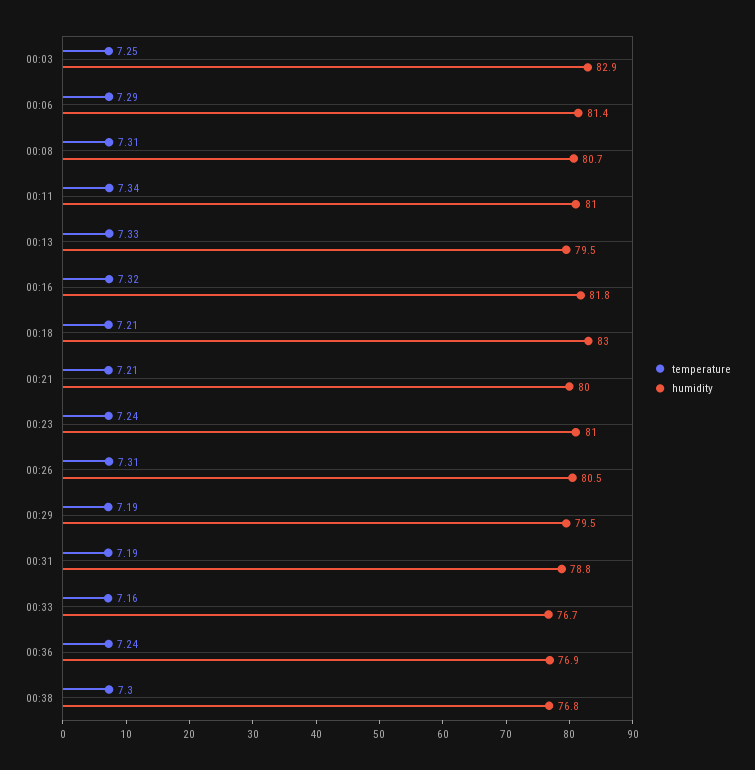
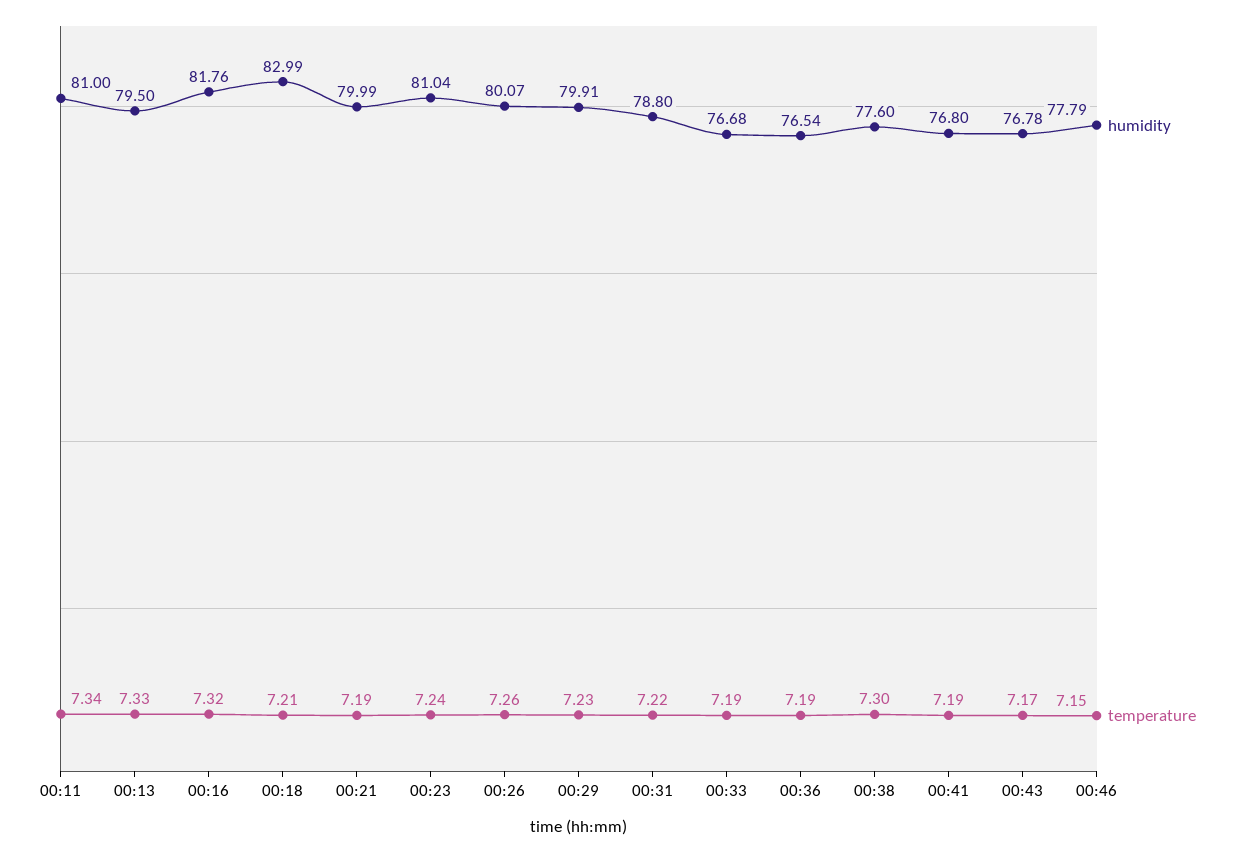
temperature, 00:03: 7.25 -> none
humidity, 00:03: 82.9 -> none
temperature, 00:06: 7.29 -> none
humidity, 00:06: 81.4 -> none
temperature, 00:08: 7.31 -> none
humidity, 00:08: 80.7 -> none
temperature, 00:21: 7.21 -> 7.19
temperature, 00:26: 7.31 -> 7.26
humidity, 00:26: 80.5 -> 80.07
temperature, 00:29: 7.19 -> 7.23
humidity, 00:29: 79.5 -> 79.91
temperature, 00:31: 7.19 -> 7.22
temperature, 00:33: 7.16 -> 7.19
temperature, 00:36: 7.24 -> 7.19
humidity, 00:36: 76.9 -> 76.54
humidity, 00:38: 76.8 -> 77.6
humidity, 00:41: none -> 76.8
temperature, 00:41: none -> 7.19
humidity, 00:43: none -> 76.78
temperature, 00:43: none -> 7.17
humidity, 00:46: none -> 77.79
temperature, 00:46: none -> 7.15

